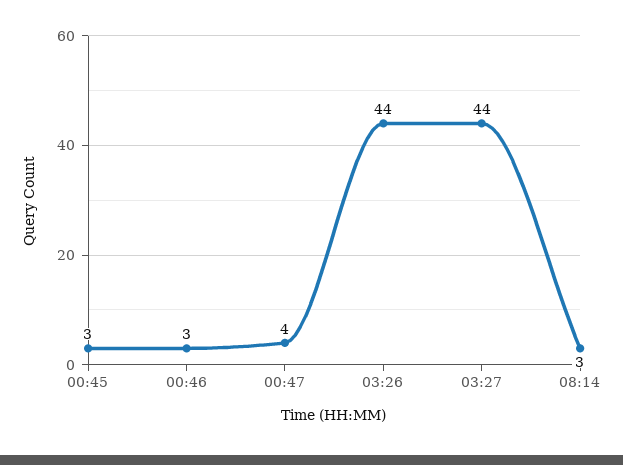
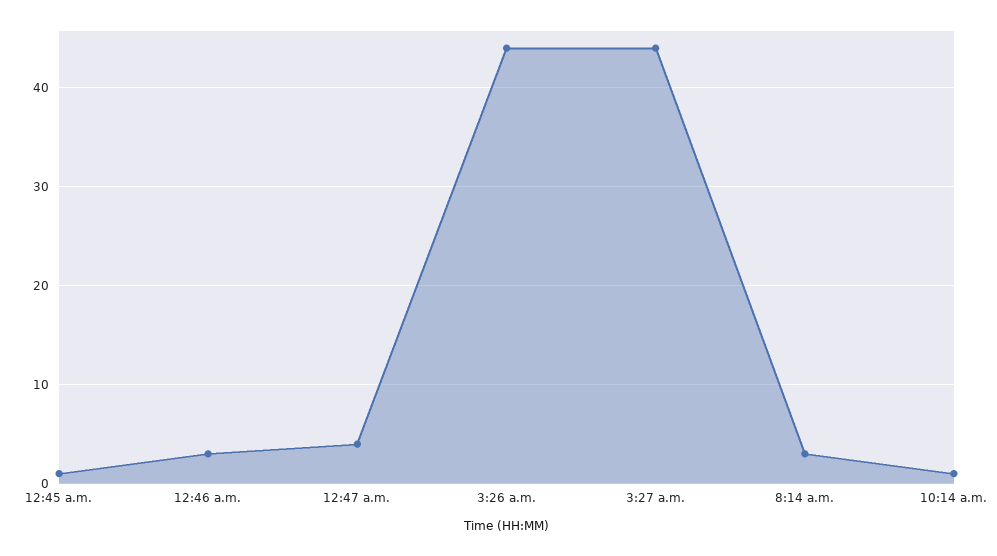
00:45: 3 -> 1
10:14 a.m.: none -> 1

